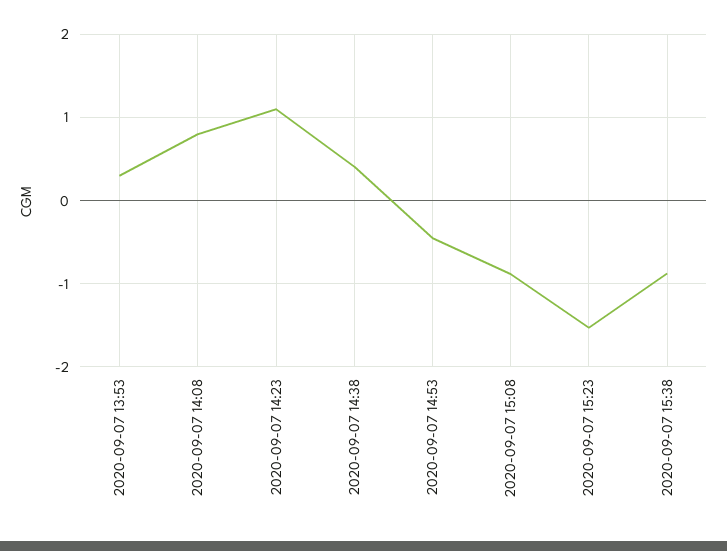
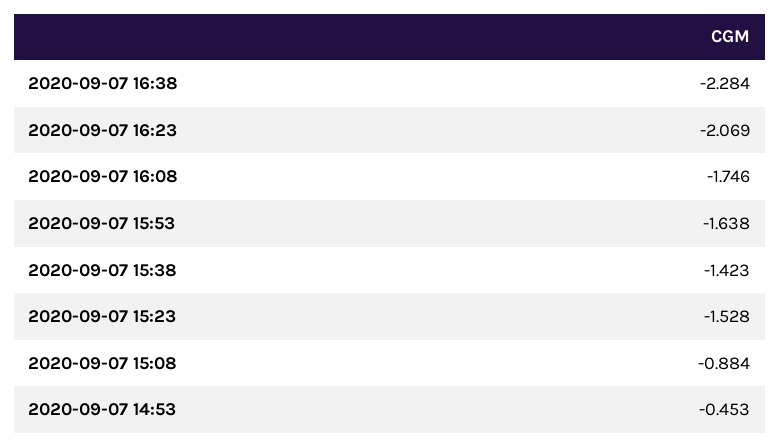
2020-09-07 13:53: 0.3 -> none
2020-09-07 14:08: 0.8 -> none
2020-09-07 14:23: 1.1 -> none
2020-09-07 14:38: 0.4 -> none
2020-09-07 15:38: -0.9 -> -1.423
2020-09-07 16:38: none -> -2.284
2020-09-07 16:23: none -> -2.069
2020-09-07 16:08: none -> -1.746
2020-09-07 15:53: none -> -1.638

